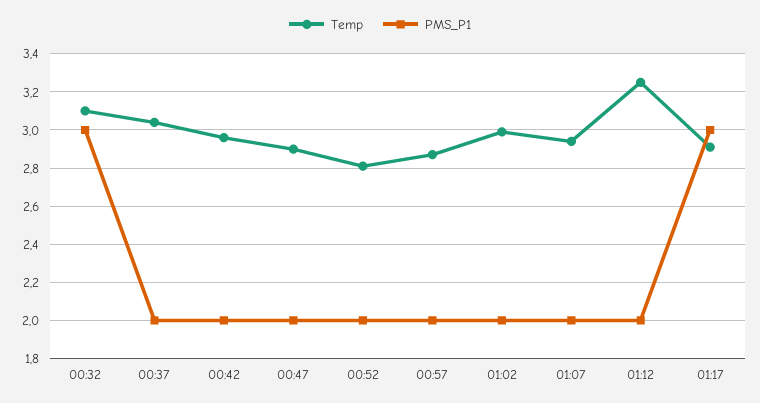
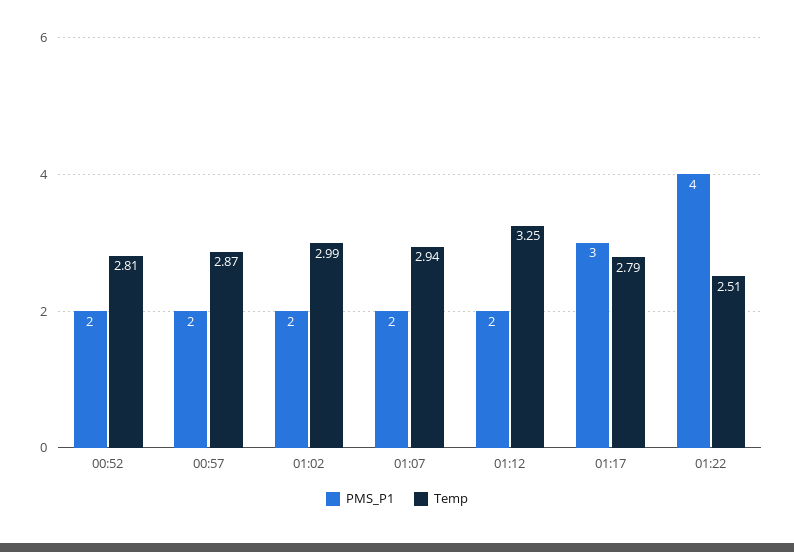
Temp, 00:32: 3.1 -> none
PMS_P1, 00:32: 3 -> none
Temp, 00:37: 3.05 -> none
PMS_P1, 00:37: 2 -> none
Temp, 00:42: 2.95 -> none
PMS_P1, 00:42: 2 -> none
Temp, 00:47: 2.9 -> none
PMS_P1, 00:47: 2 -> none
Temp, 01:17: 2.9 -> 2.79
PMS_P1, 01:22: none -> 4
Temp, 01:22: none -> 2.51

